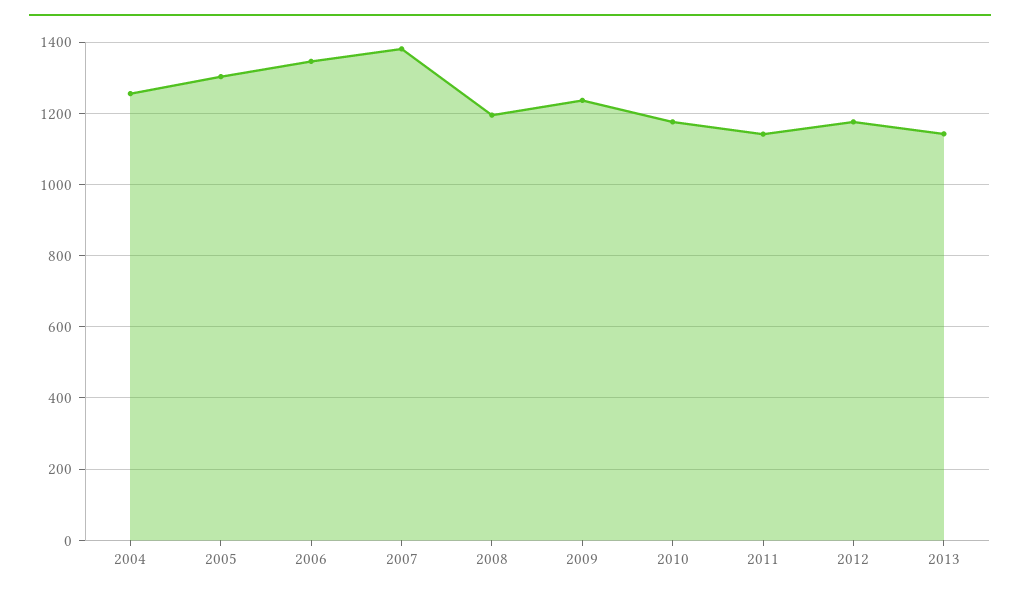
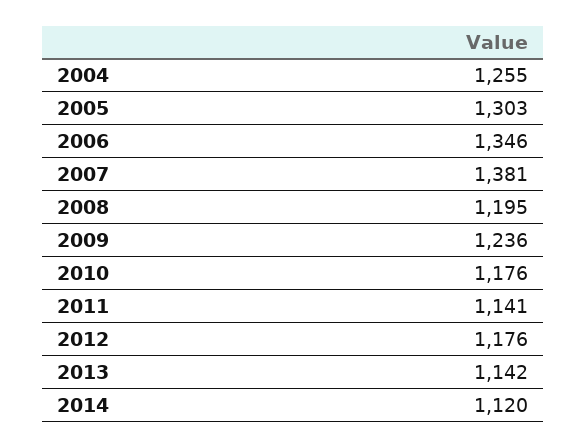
2014: none -> 1120

